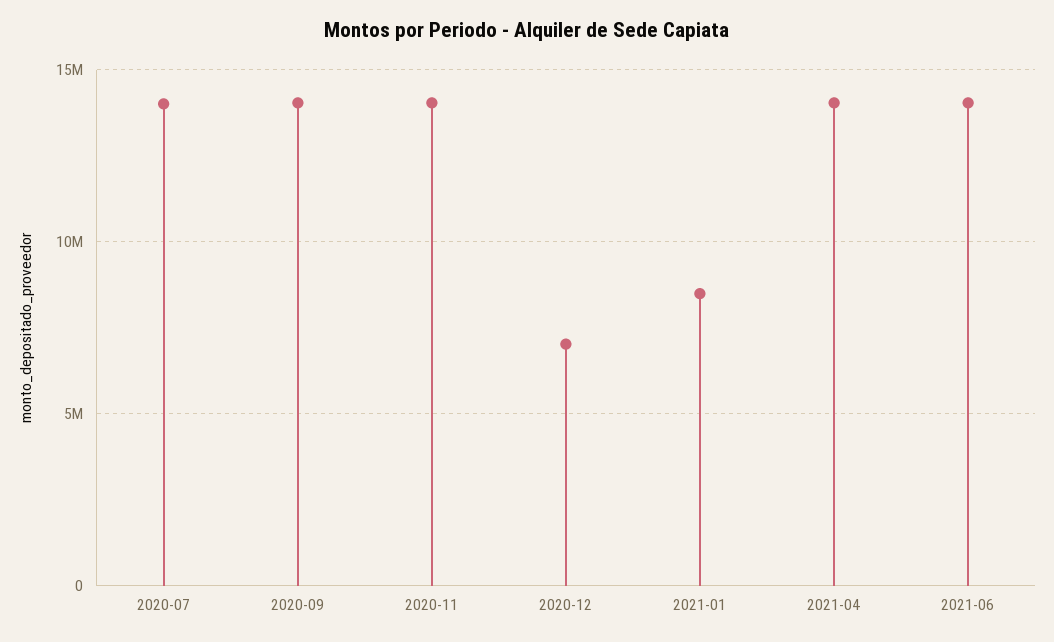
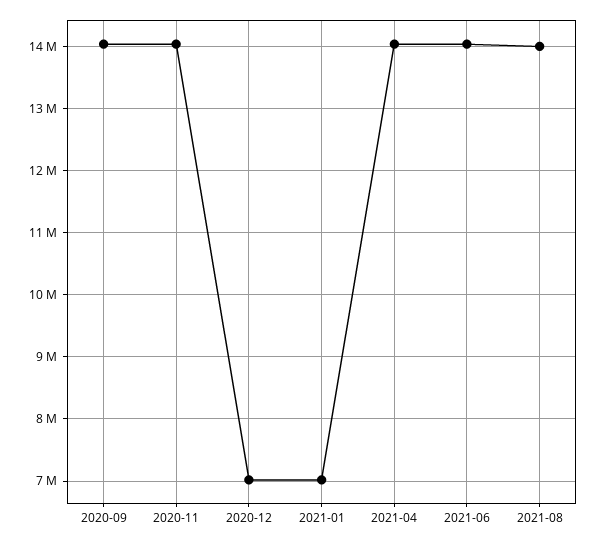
2020-07: 14000000 -> none
2021-01: 8500000 -> 7000000
2021-08: none -> 14000000

